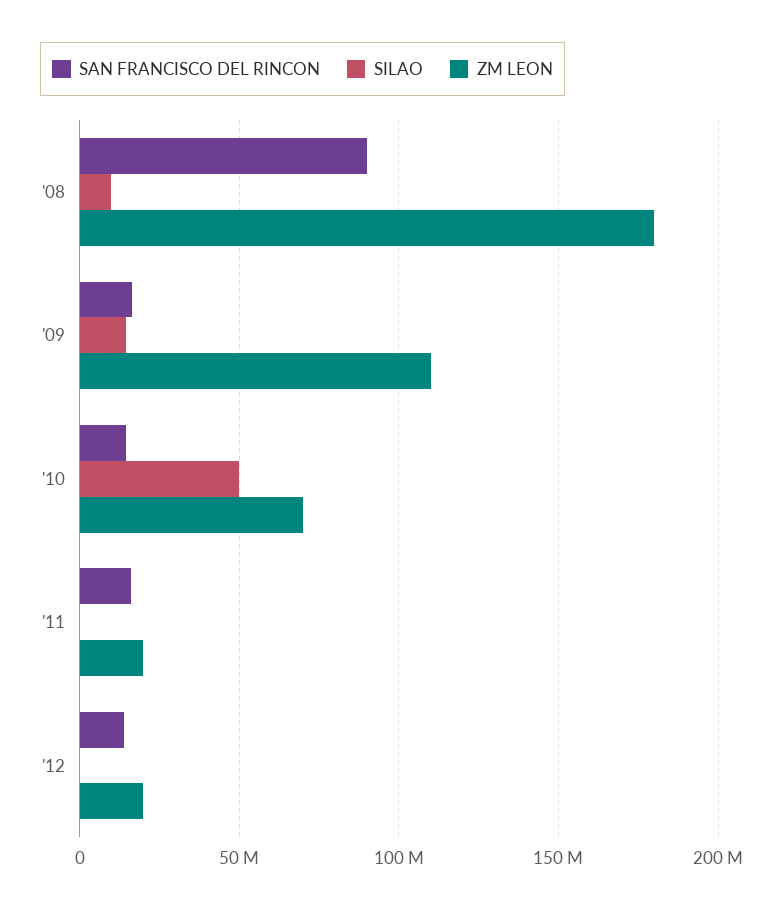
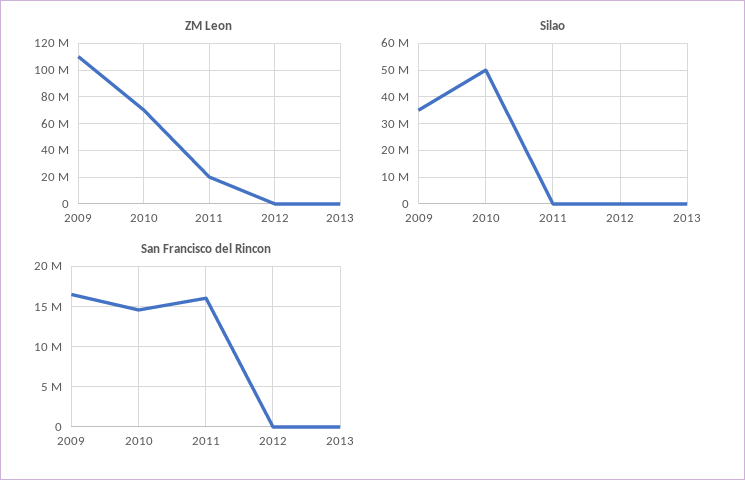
SAN FRANCISCO DEL RINCON, '08: 90000000 -> none
SILAO, '08: 10000000 -> none
ZM LEON, '08: 180000000 -> none
SILAO, '09: 15000000 -> 35000000
SAN FRANCISCO DEL RINCON, '12: 15000000 -> 0
ZM LEON, '12: 20000000 -> 0
ZM LEON, 2013: none -> 0
SILAO, 2013: none -> 0
SAN FRANCISCO DEL RINCON, 2013: none -> 0

